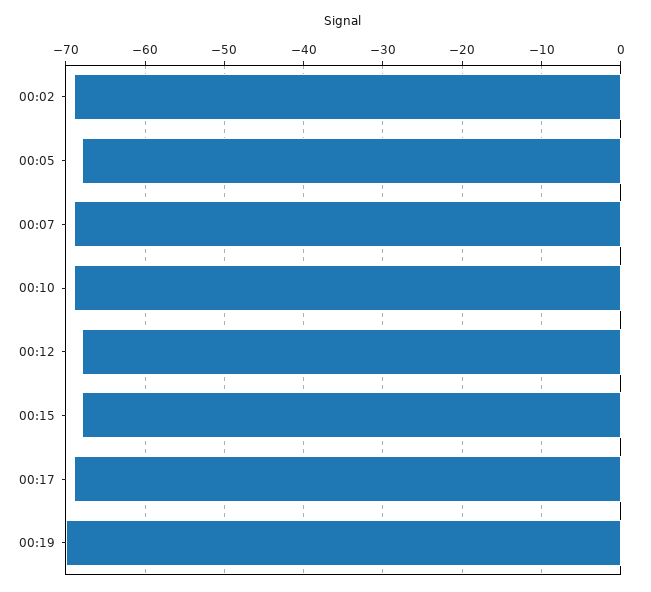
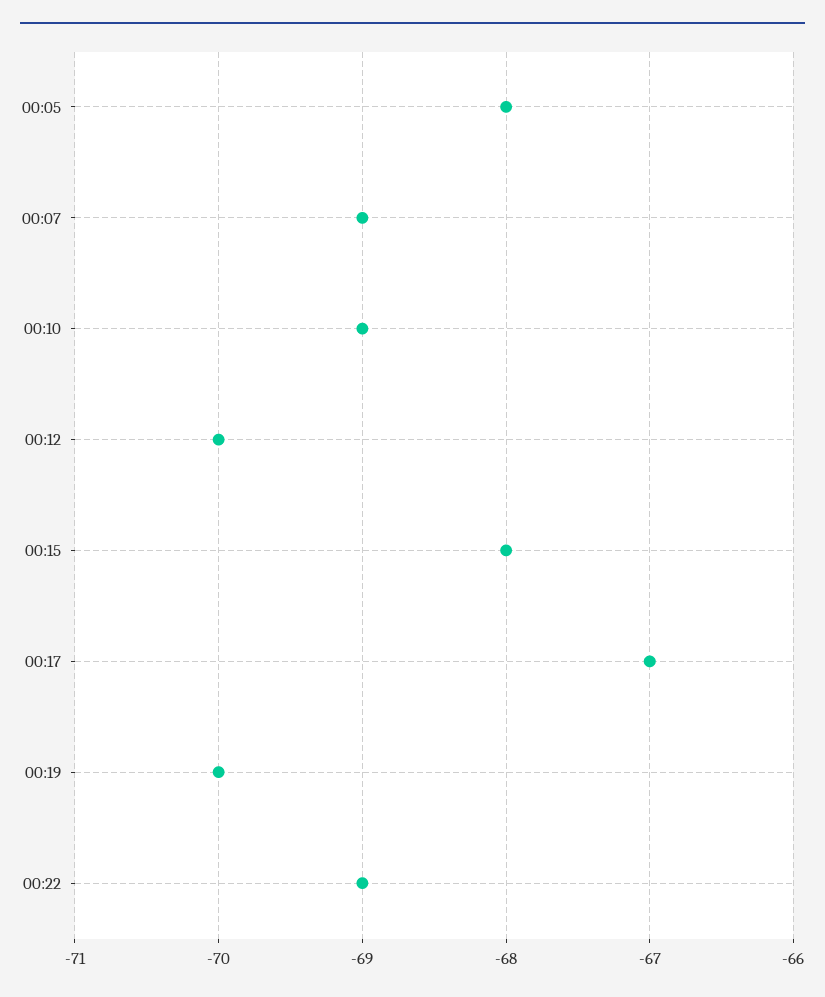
00:02: -69 -> none
00:12: -68 -> -70
00:17: -69 -> -67
00:22: none -> -69

